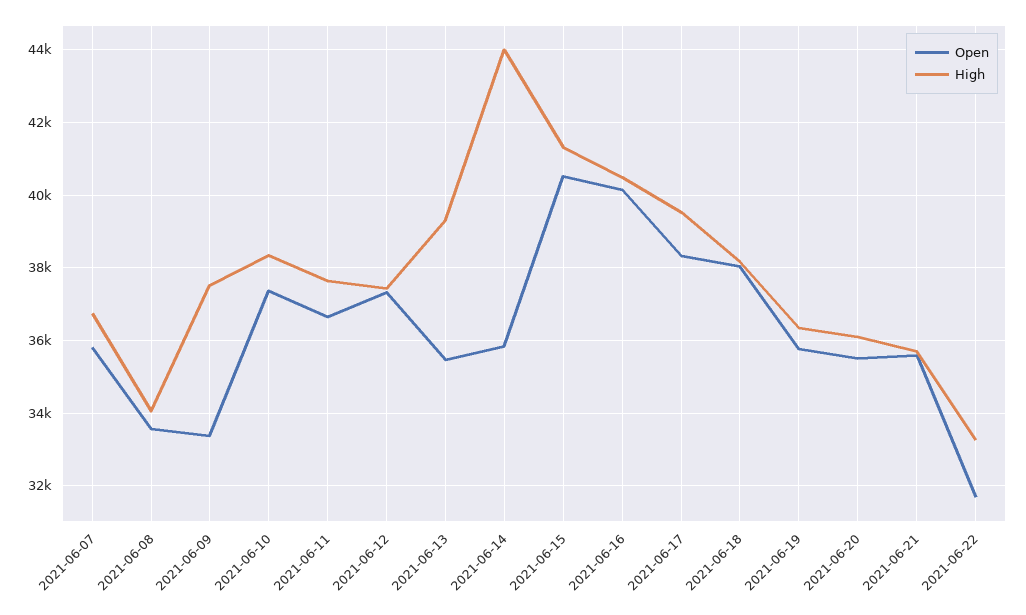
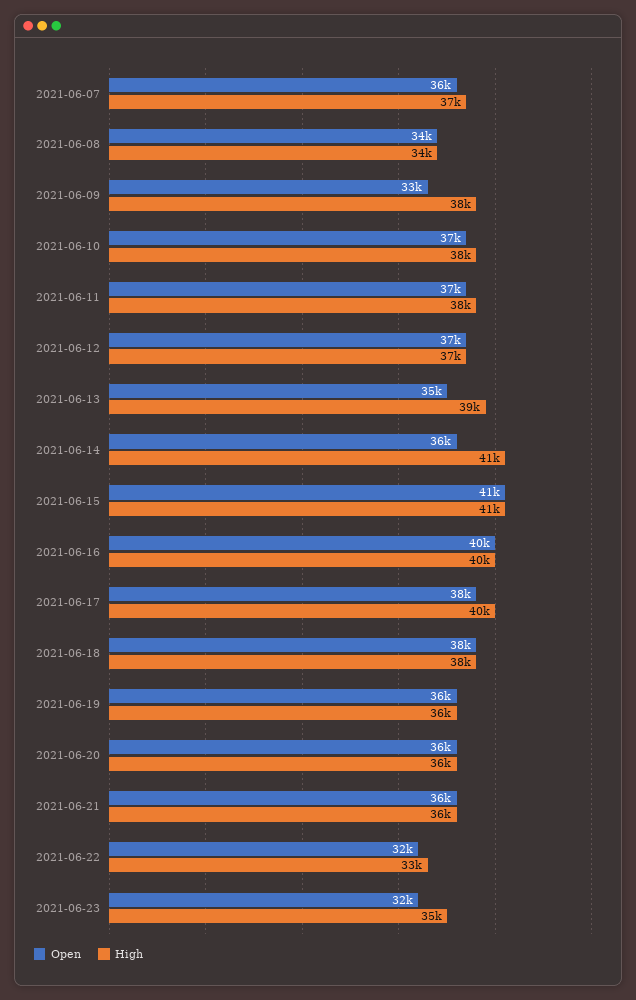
High, 2021-06-14: 44000 -> 41000
Open, 2021-06-23: none -> 32000
High, 2021-06-23: none -> 35000

